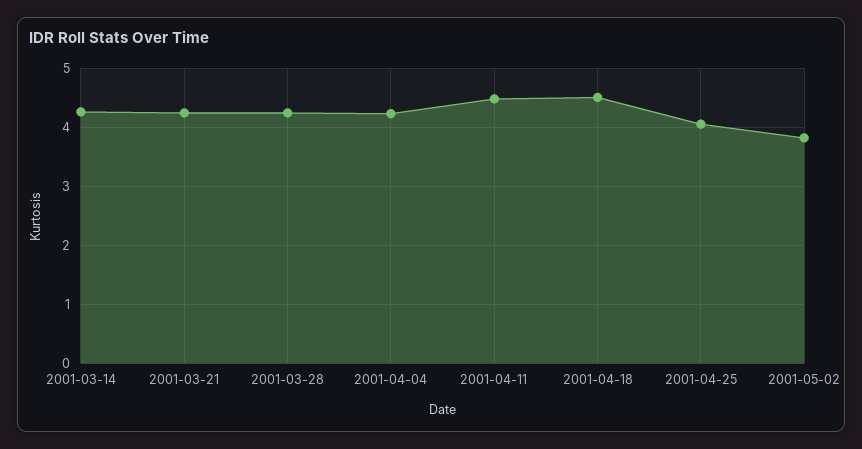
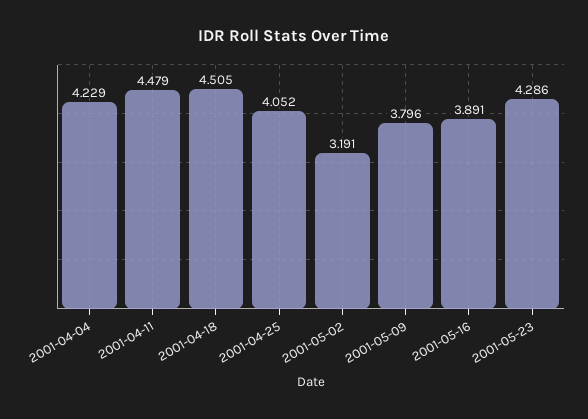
2001-03-14: 4.2 -> none
2001-03-21: 4.2 -> none
2001-03-28: 4.2 -> none
2001-05-02: 3.8 -> 3.191
2001-05-09: none -> 3.796
2001-05-16: none -> 3.891
2001-05-23: none -> 4.286

